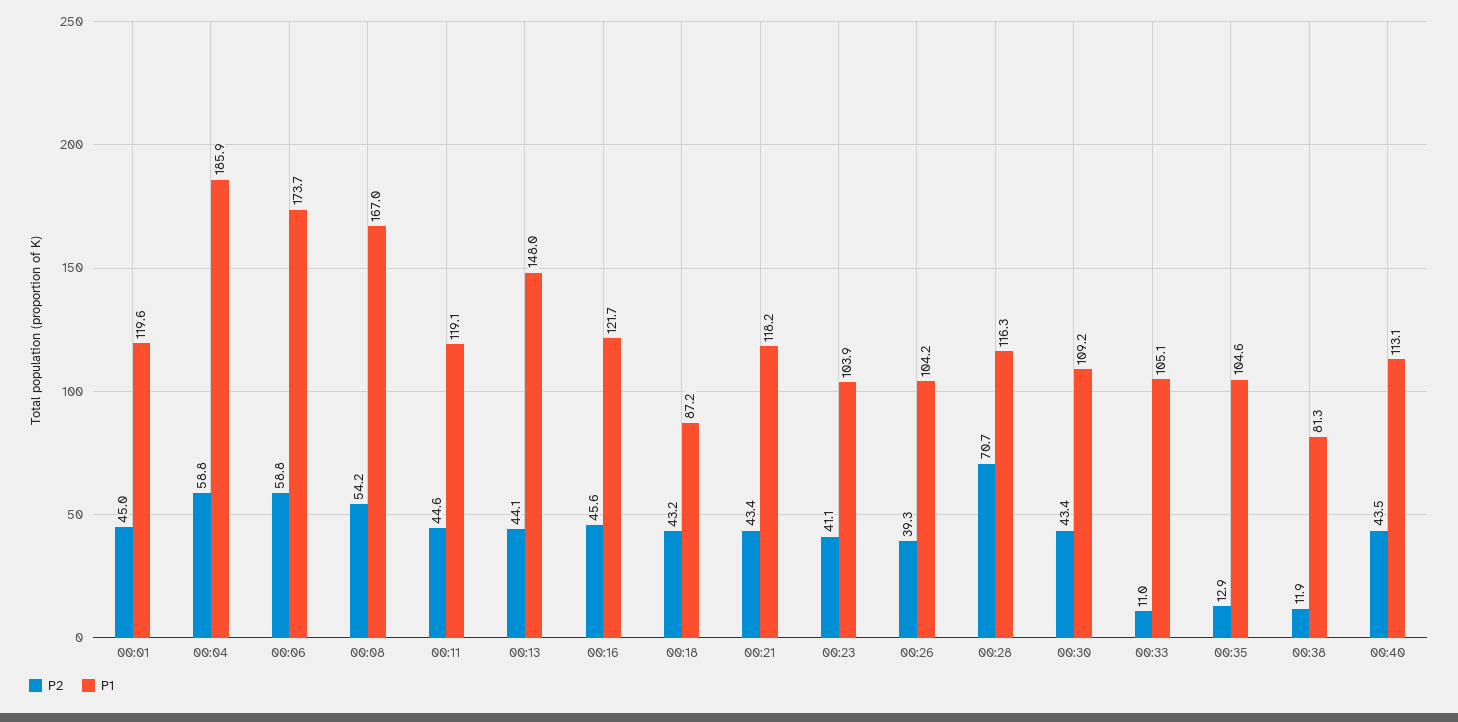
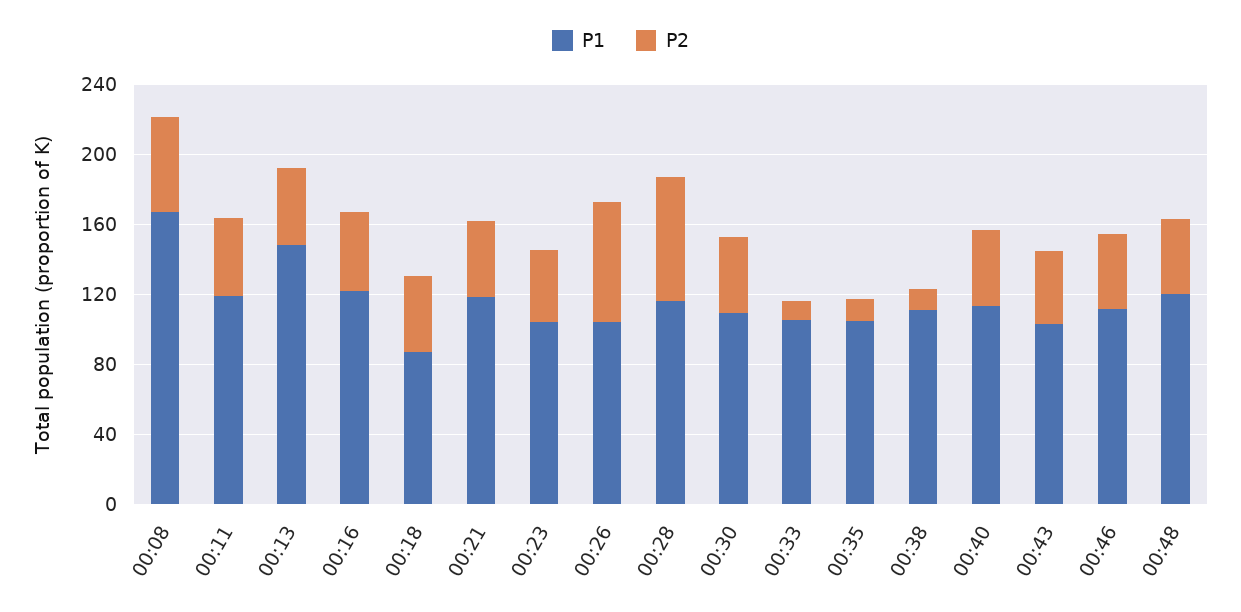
P2, 00:01: 45 -> none
P1, 00:01: 119.6 -> none
P2, 00:04: 58.8 -> none
P1, 00:04: 185.9 -> none
P2, 00:06: 58.8 -> none
P1, 00:06: 173.7 -> none
P2, 00:26: 39.3 -> 70
P1, 00:38: 81.3 -> 110
P1, 00:43: none -> 100
P2, 00:43: none -> 40
P1, 00:46: none -> 110
P2, 00:46: none -> 40
P1, 00:48: none -> 120
P2, 00:48: none -> 40

